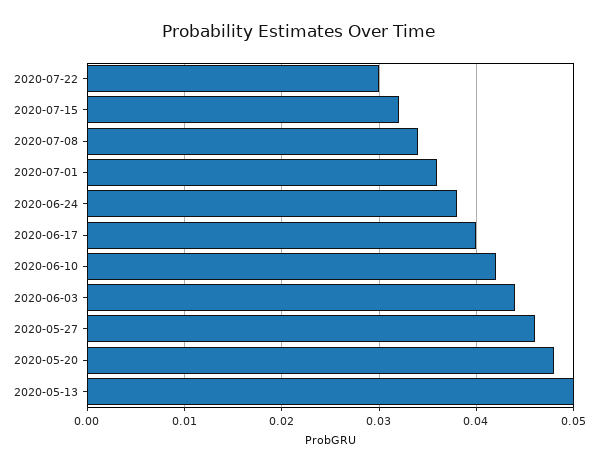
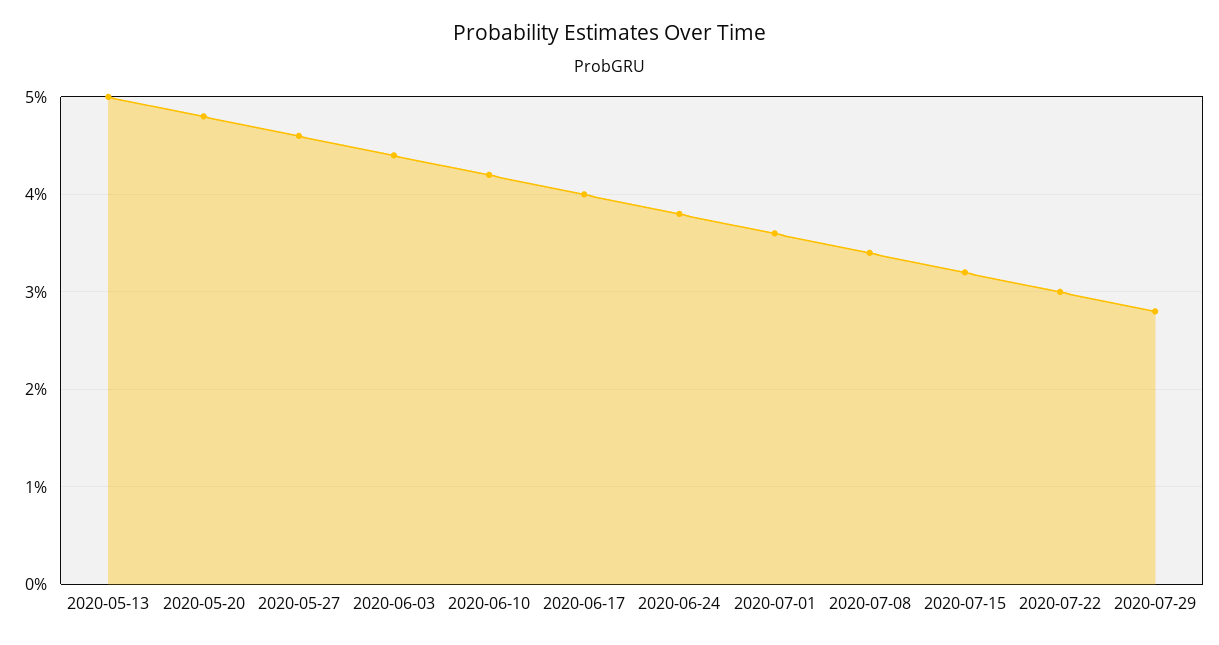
2020-07-29: none -> 0.028

